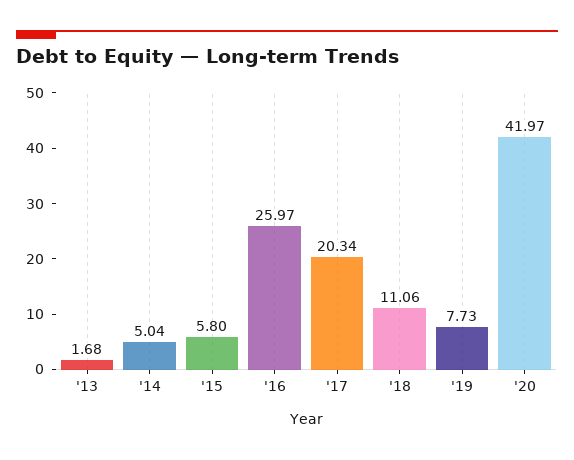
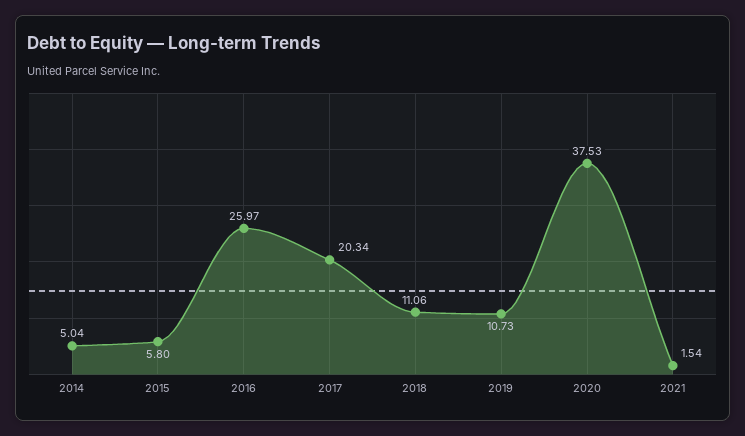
'13: 1.68 -> none
'19: 7.73 -> 10.73
'20: 41.97 -> 37.53
2021: none -> 1.54

